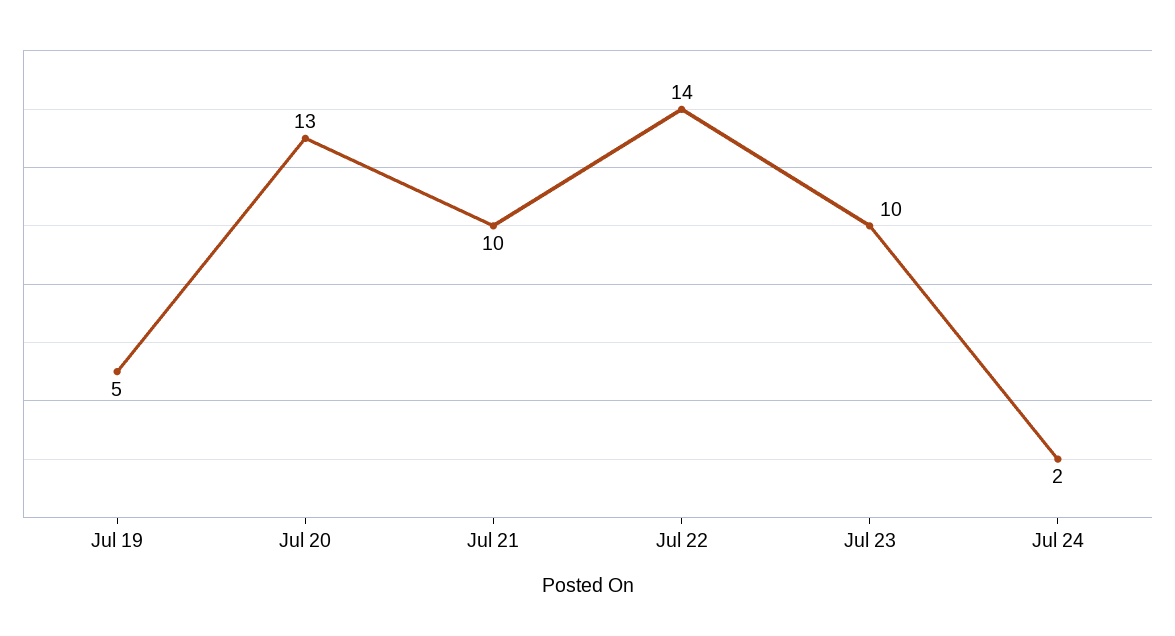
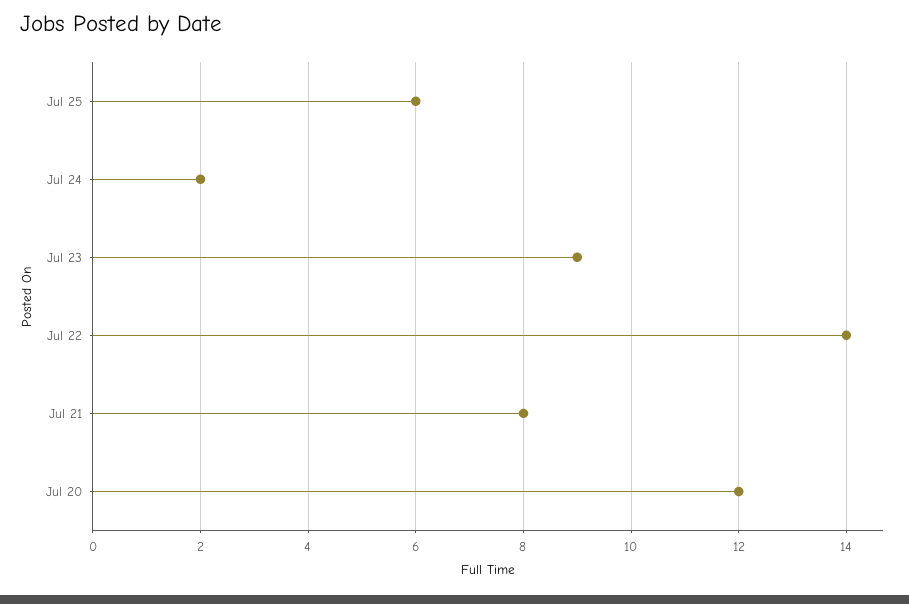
Jul 19: 5 -> none
Jul 20: 13 -> 12
Jul 21: 10 -> 8
Jul 23: 10 -> 9
Jul 25: none -> 6

